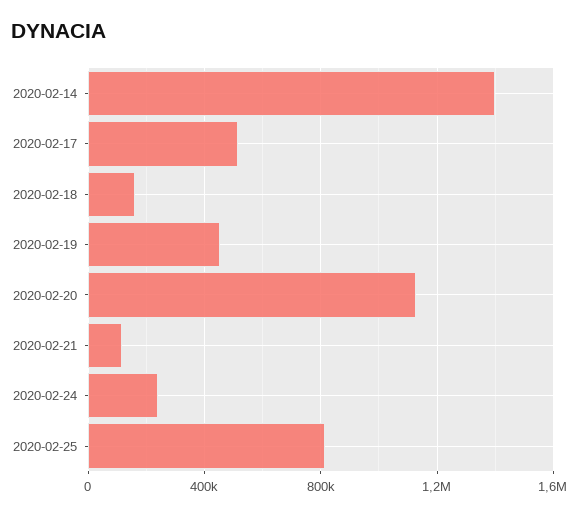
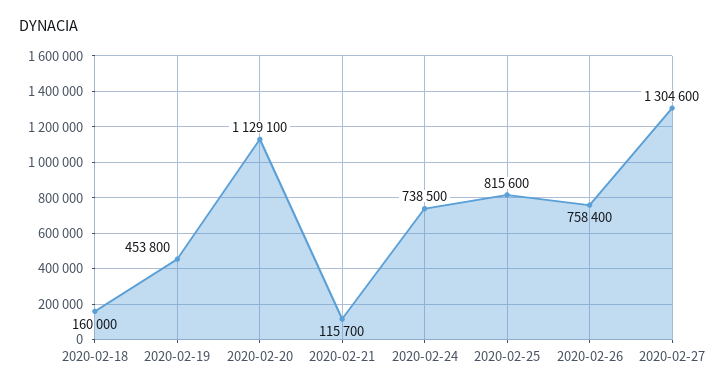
2020-02-14: 1400000 -> none
2020-02-17: 500000 -> none
2020-02-24: 250000 -> 738500
2020-02-26: none -> 758400
2020-02-27: none -> 1304600

